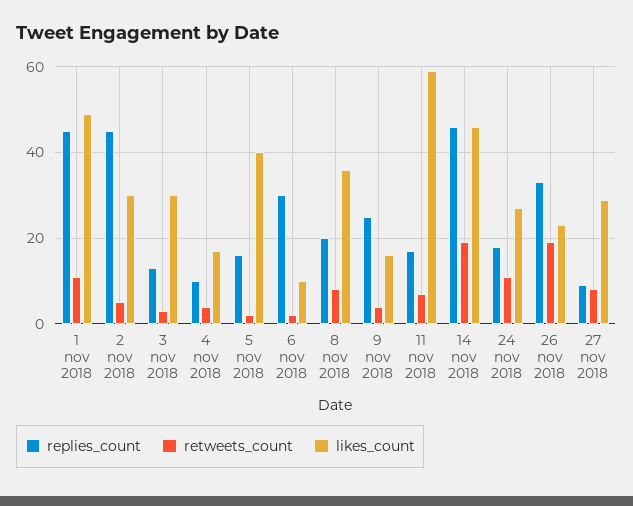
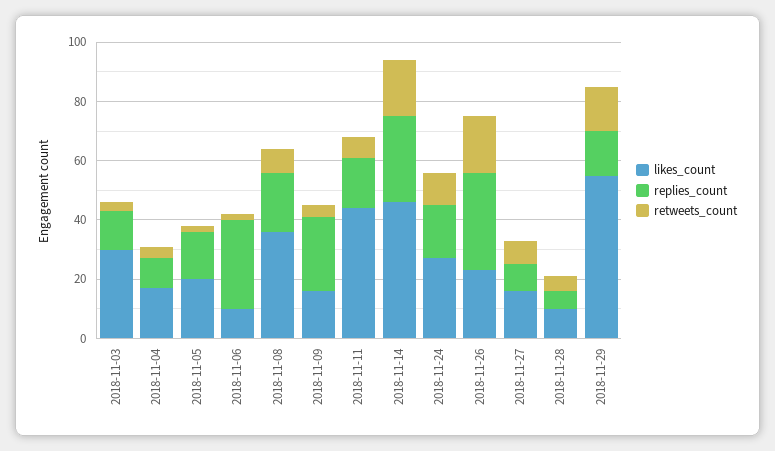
replies_count, 1 nov 2018: 45 -> none
retweets_count, 1 nov 2018: 10 -> none
likes_count, 1 nov 2018: 50 -> none
replies_count, 2 nov 2018: 45 -> none
retweets_count, 2 nov 2018: 5 -> none
likes_count, 2 nov 2018: 30 -> none
likes_count, 5 nov 2018: 40 -> 20
likes_count, 11 nov 2018: 60 -> 45
replies_count, 14 nov 2018: 45 -> 30
likes_count, 27 nov 2018: 30 -> 15
likes_count, 2018-11-28: none -> 10
replies_count, 2018-11-28: none -> 5
retweets_count, 2018-11-28: none -> 5
likes_count, 2018-11-29: none -> 55
replies_count, 2018-11-29: none -> 15
retweets_count, 2018-11-29: none -> 15

